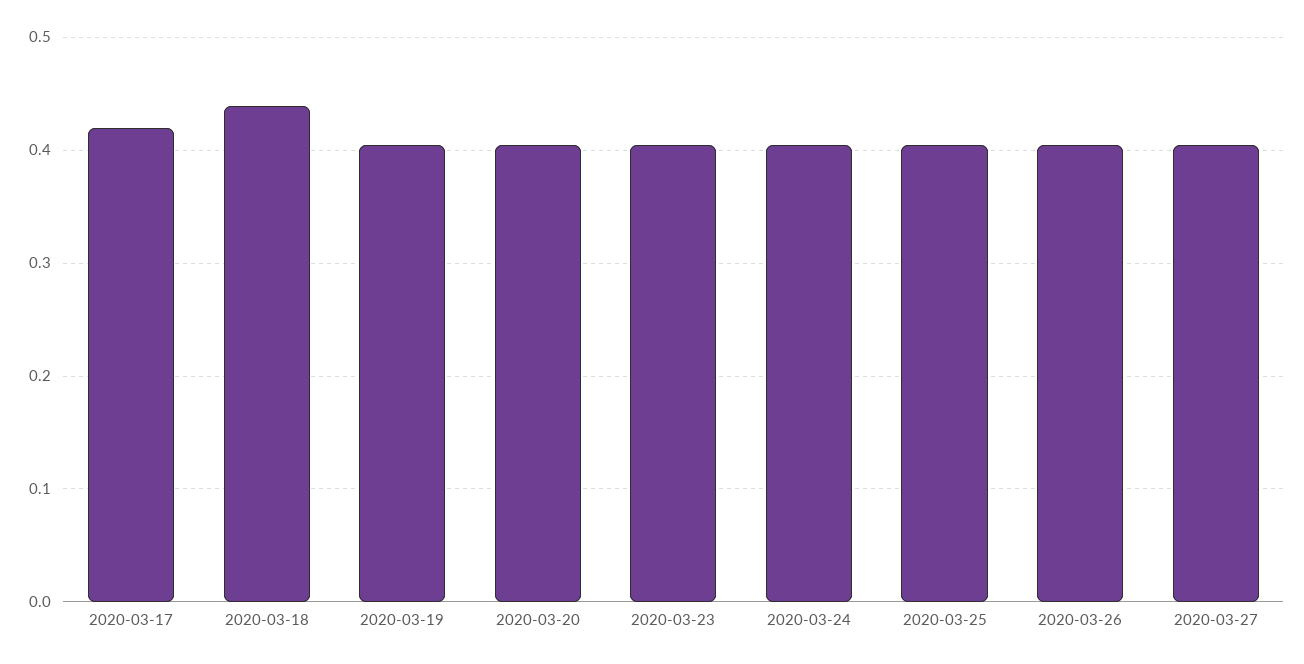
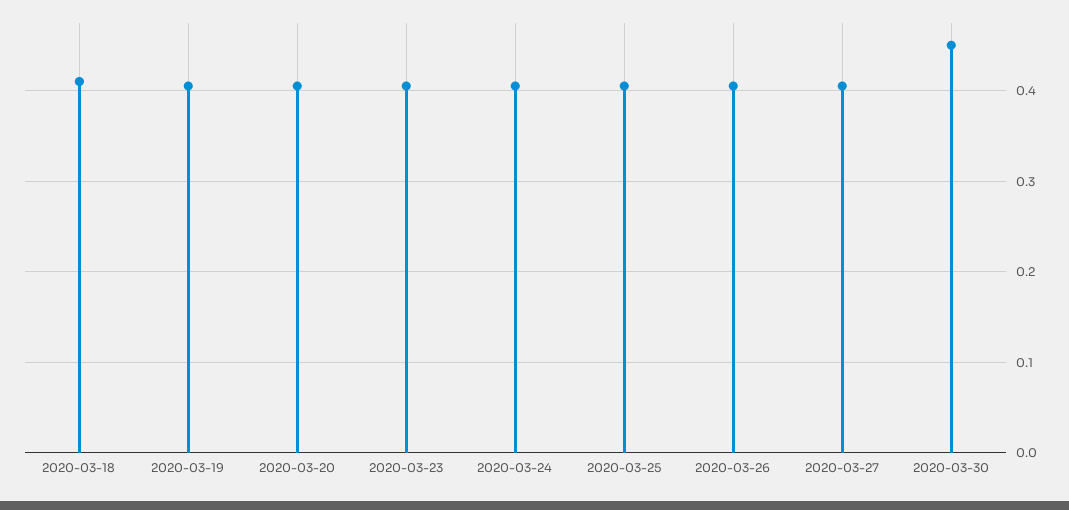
2020-03-17: 0.42 -> none
2020-03-18: 0.44 -> 0.41
2020-03-30: none -> 0.45

